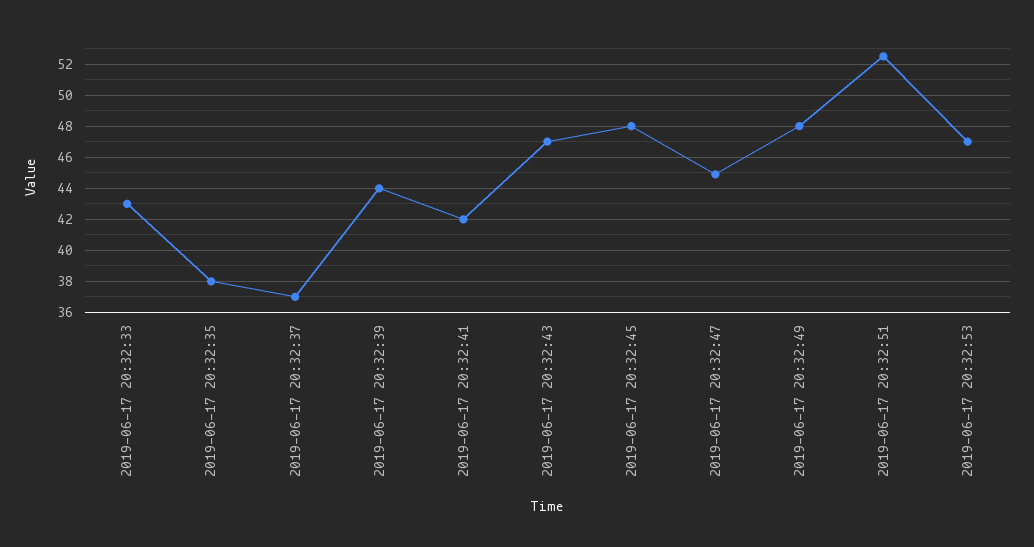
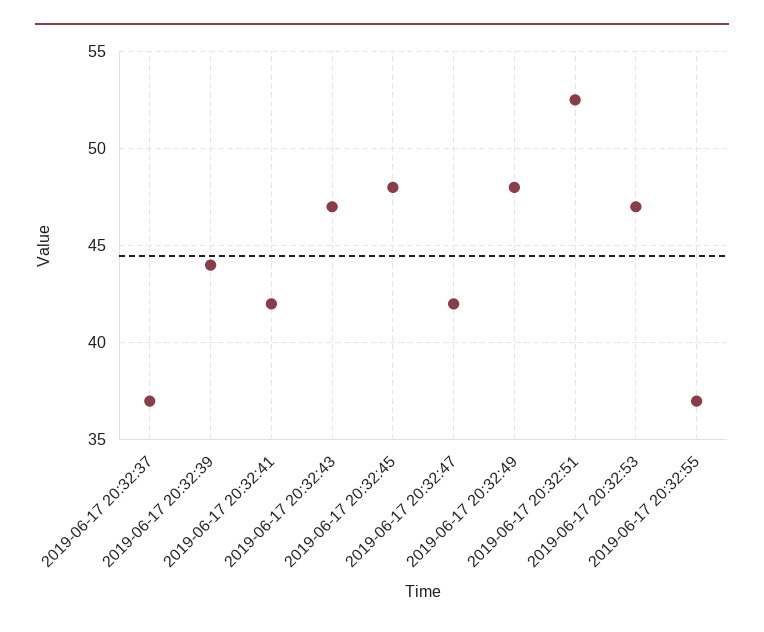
2019-06-17 20:32:33: 43 -> none
2019-06-17 20:32:35: 38 -> none
2019-06-17 20:32:47: 45 -> 42
2019-06-17 20:32:55: none -> 37

